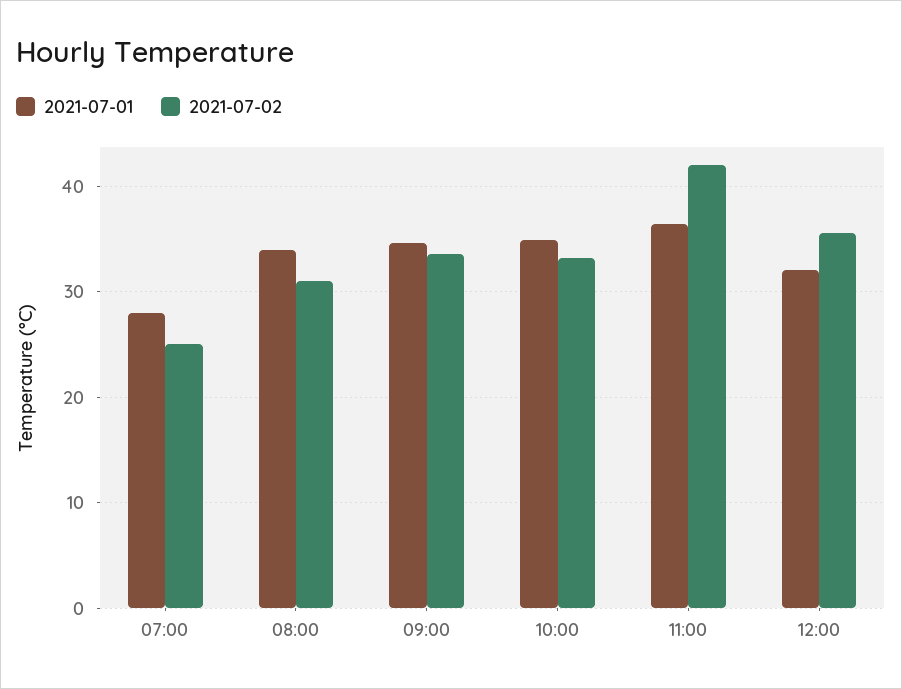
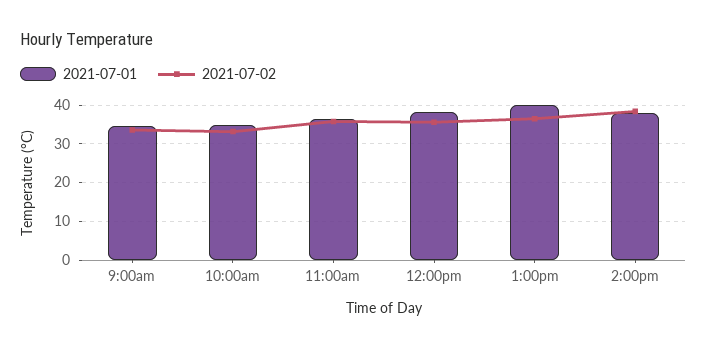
2021-07-01, 07:00: 28 -> none
2021-07-02, 07:00: 25 -> none
2021-07-01, 08:00: 34 -> none
2021-07-02, 08:00: 31 -> none
2021-07-02, 11:00: 42 -> 36
2021-07-01, 12:00: 32 -> 38
2021-07-01, 1:00pm: none -> 40
2021-07-02, 1:00pm: none -> 36
2021-07-01, 2:00pm: none -> 38
2021-07-02, 2:00pm: none -> 38

